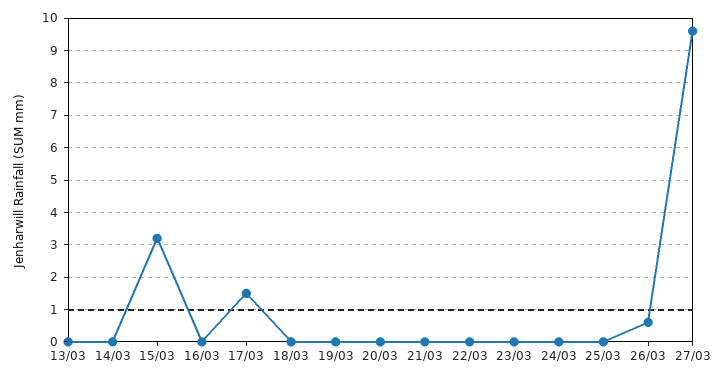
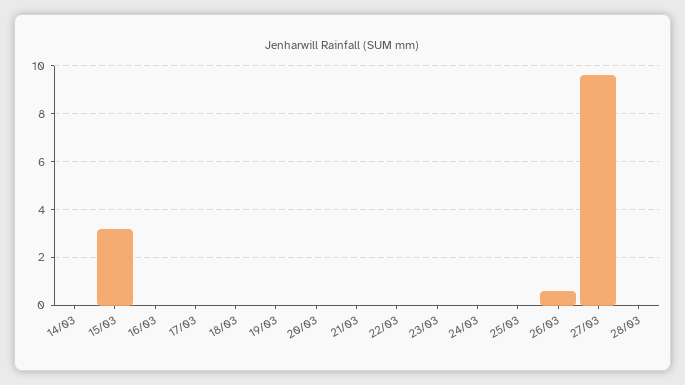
13/03: 0 -> none
17/03: 1.5 -> 0
28/03: none -> 0

